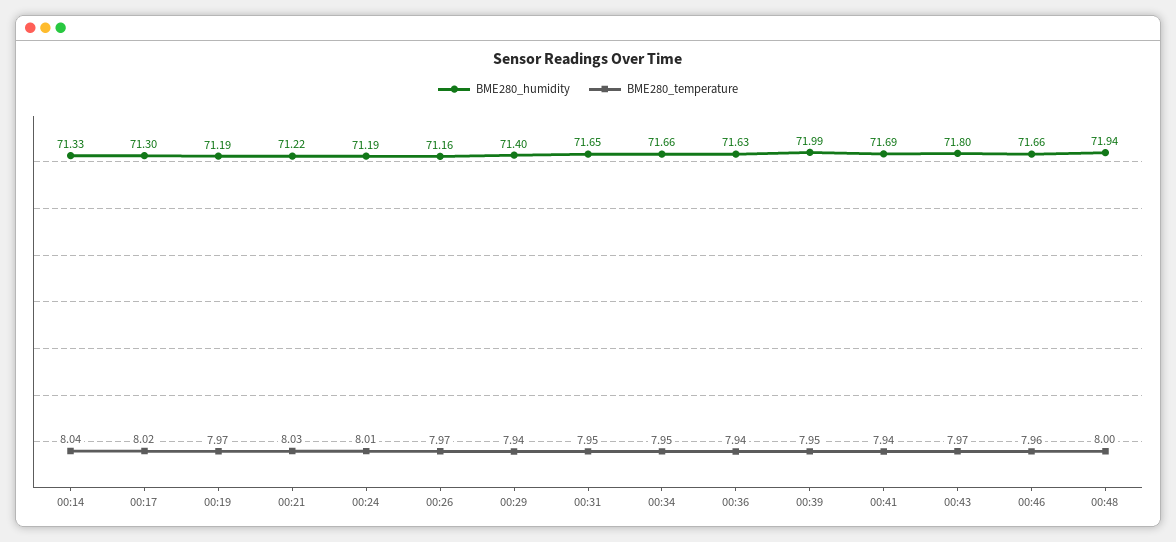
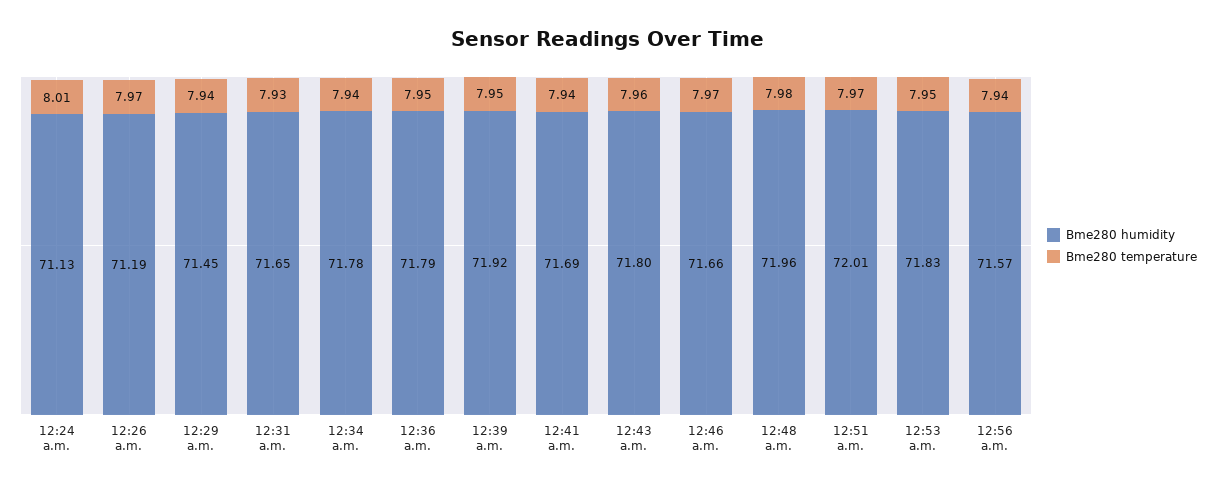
BME280_humidity, 00:14: 71.33 -> none
BME280_temperature, 00:14: 8.04 -> none
BME280_humidity, 00:17: 71.3 -> none
BME280_temperature, 00:17: 8.02 -> none
BME280_humidity, 00:19: 71.19 -> none
BME280_temperature, 00:19: 7.97 -> none
BME280_humidity, 00:21: 71.22 -> none
BME280_temperature, 00:21: 8.03 -> none
BME280_humidity, 00:24: 71.19 -> 71.13
BME280_humidity, 00:26: 71.16 -> 71.19
BME280_humidity, 00:29: 71.4 -> 71.45
BME280_temperature, 00:31: 7.95 -> 7.93
BME280_humidity, 00:34: 71.66 -> 71.78
BME280_temperature, 00:34: 7.95 -> 7.94
BME280_humidity, 00:36: 71.63 -> 71.79
BME280_temperature, 00:36: 7.94 -> 7.95
BME280_humidity, 00:39: 71.99 -> 71.92
BME280_temperature, 00:43: 7.97 -> 7.96
BME280_temperature, 00:46: 7.96 -> 7.97
BME280_humidity, 00:48: 71.94 -> 71.96
BME280_temperature, 00:48: 8 -> 7.98
BME280_humidity, 12:51 a.m.: none -> 72.01
BME280_temperature, 12:51 a.m.: none -> 7.97
BME280_humidity, 12:53 a.m.: none -> 71.83
BME280_temperature, 12:53 a.m.: none -> 7.95
BME280_humidity, 12:56 a.m.: none -> 71.57
BME280_temperature, 12:56 a.m.: none -> 7.94

